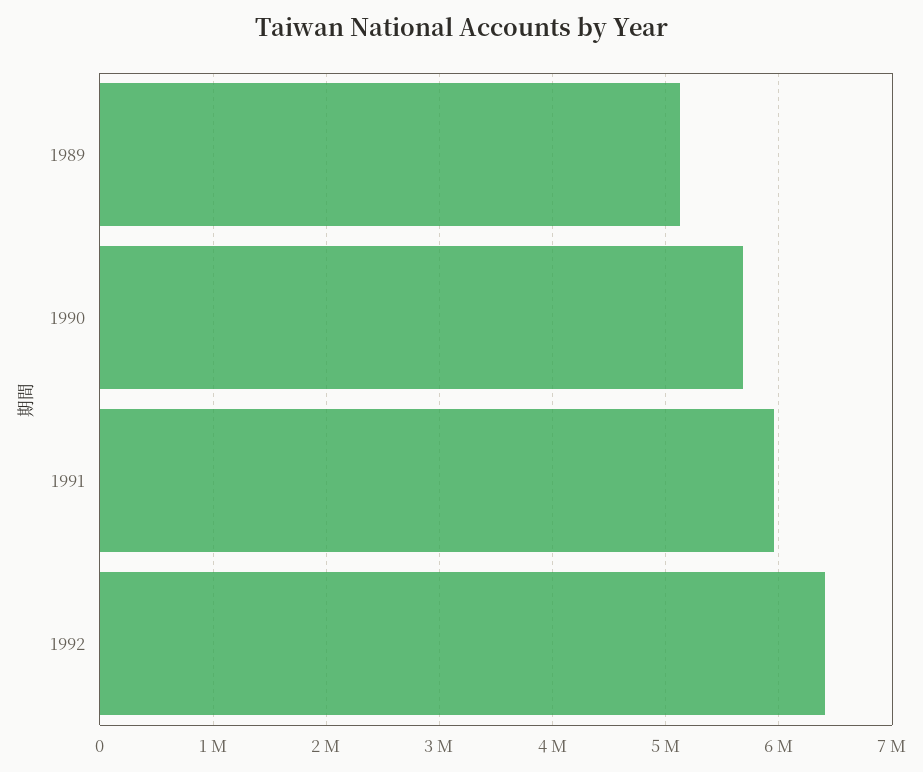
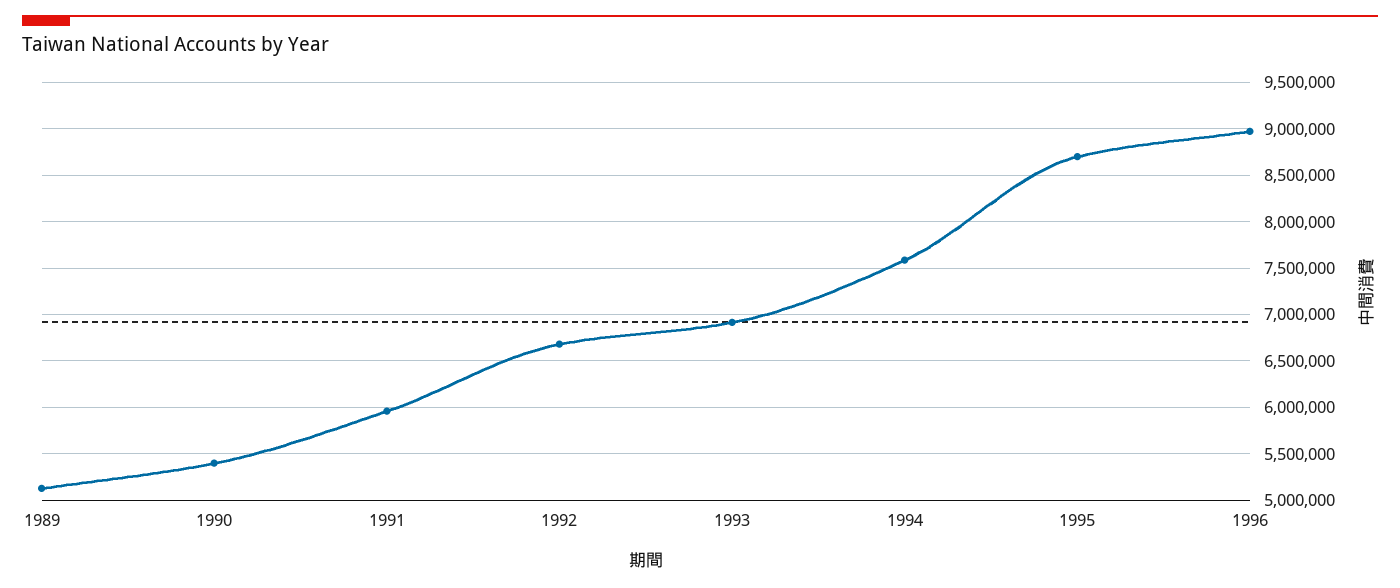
1990: 5700000 -> 5400000
1992: 6400000 -> 6700000
1993: none -> 6900000
1994: none -> 7600000
1995: none -> 8700000
1996: none -> 9000000

